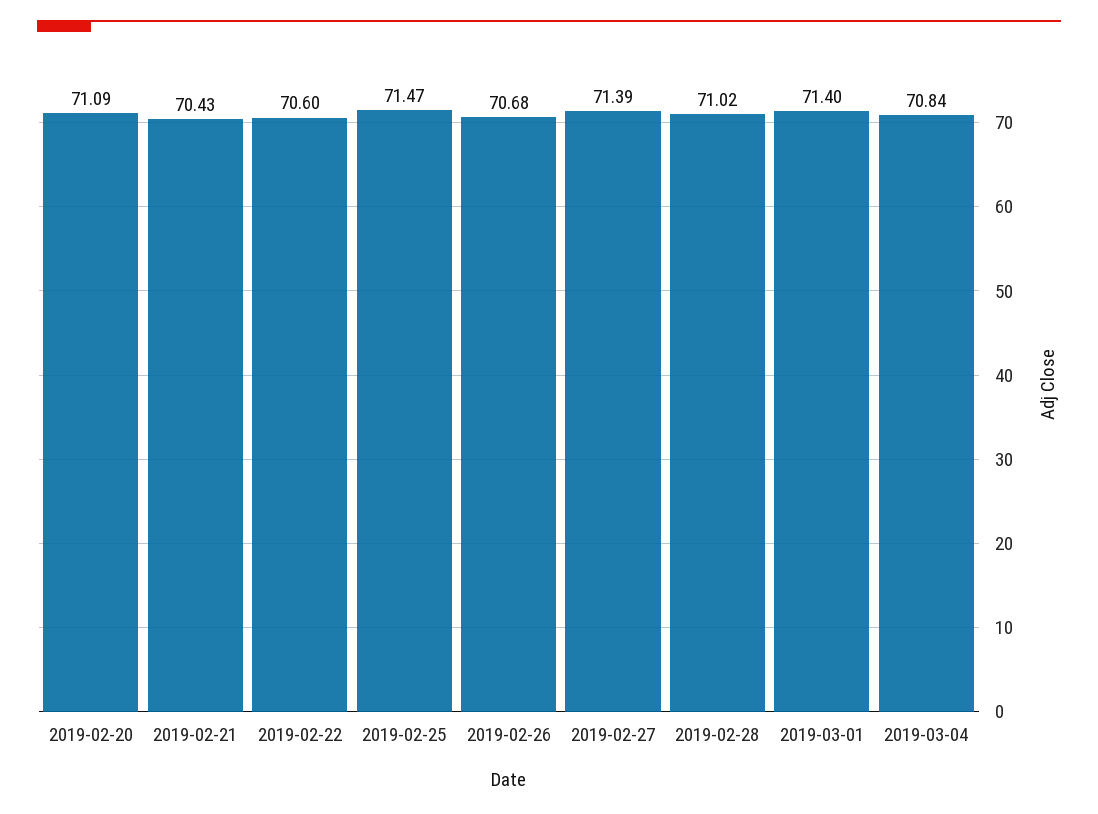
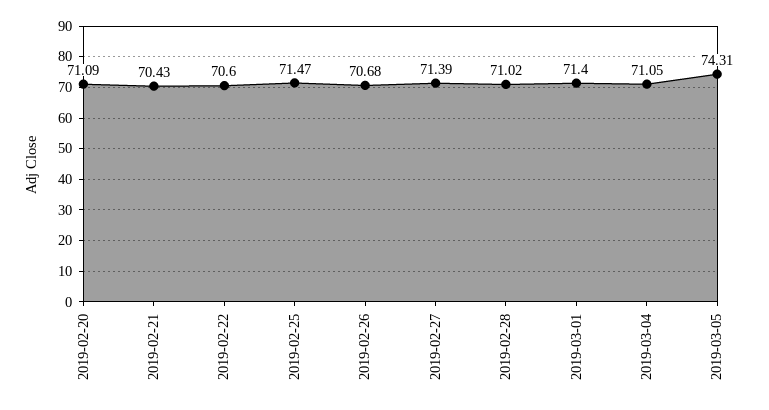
2019-03-04: 70.84 -> 71.05
2019-03-05: none -> 74.31

